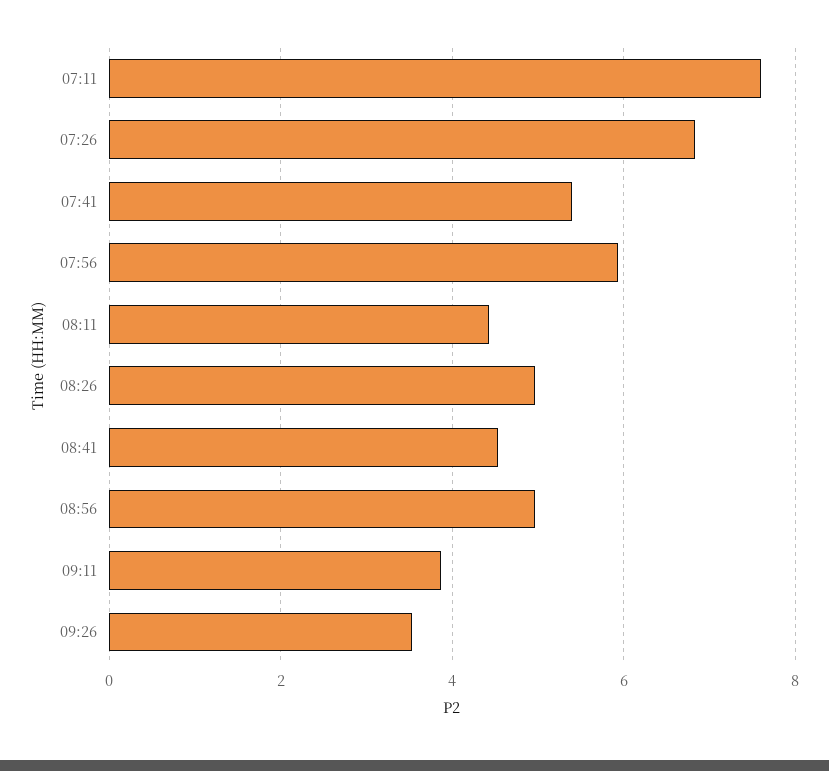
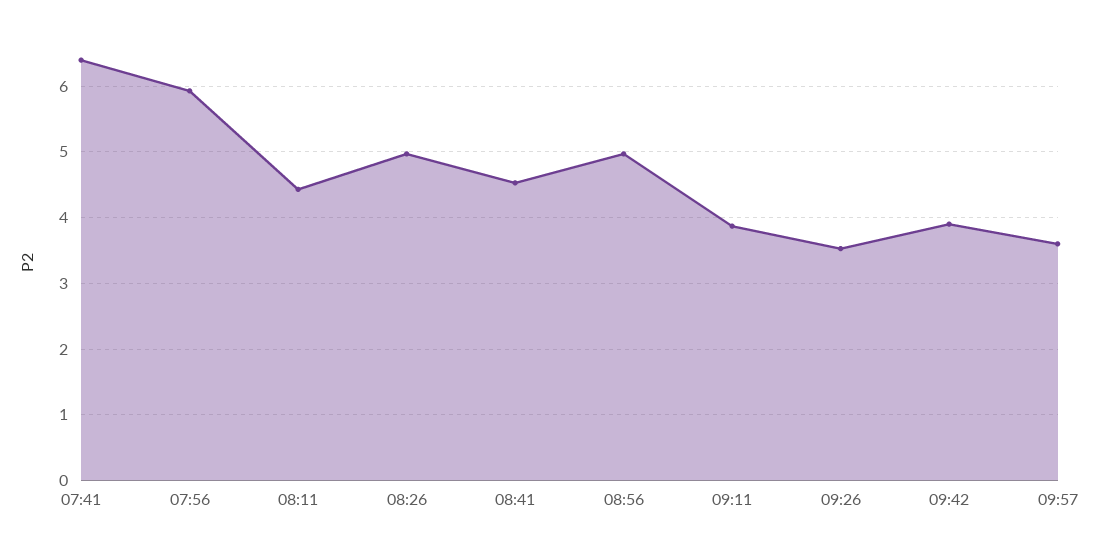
07:11: 7.6 -> none
07:26: 6.8 -> none
07:41: 5.4 -> 6.4
09:42: none -> 3.9
09:57: none -> 3.6

